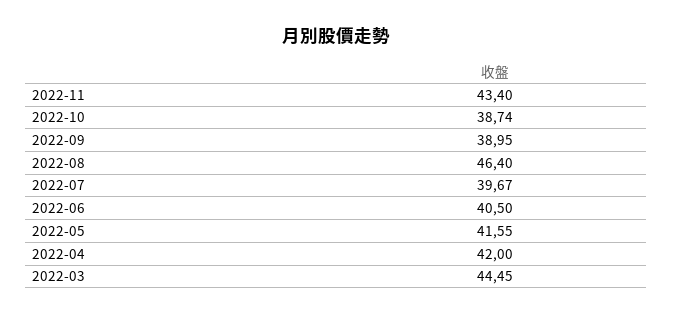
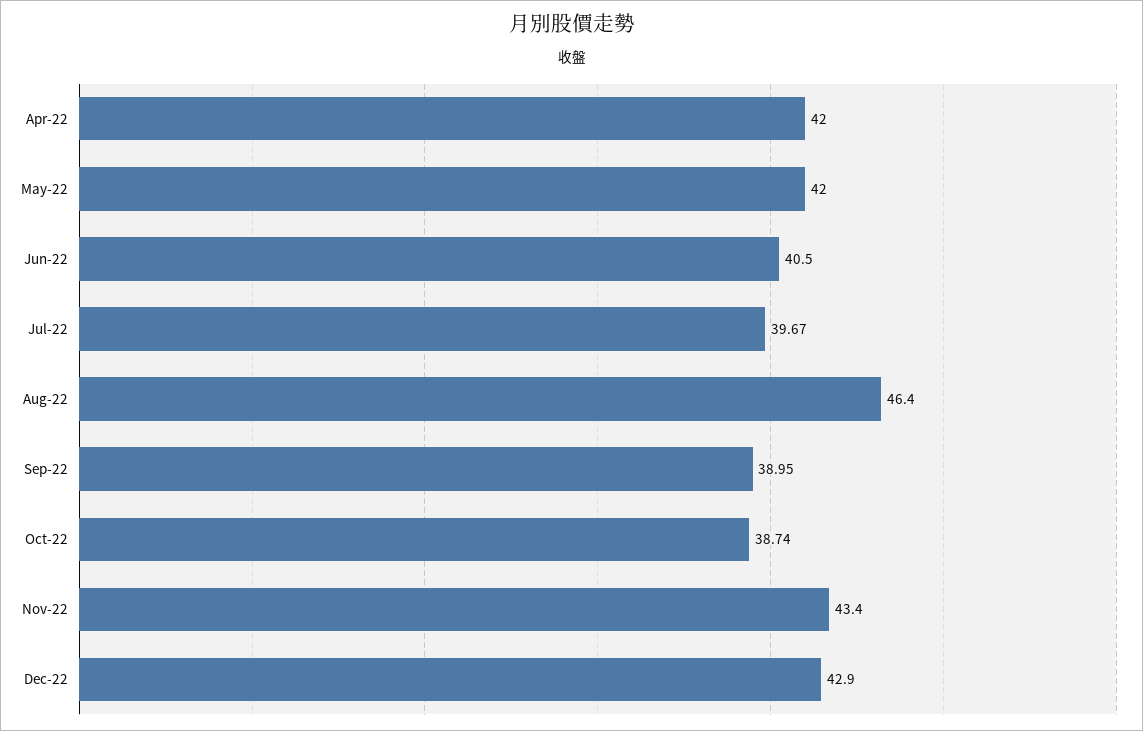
2022-05: 41.55 -> 42
2022-03: 44.45 -> none
Dec-22: none -> 42.9

